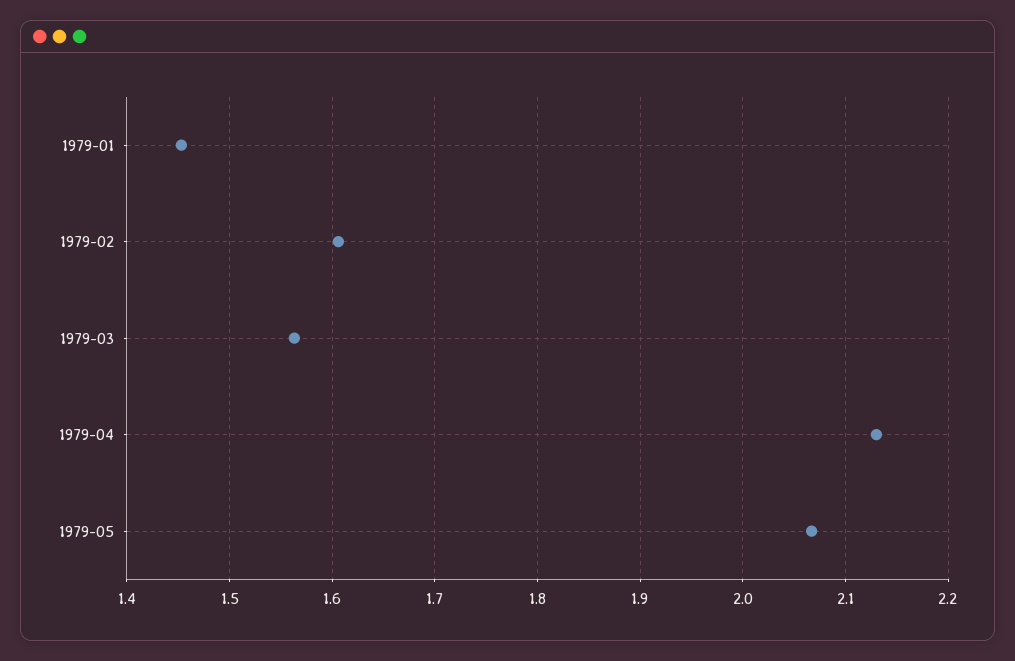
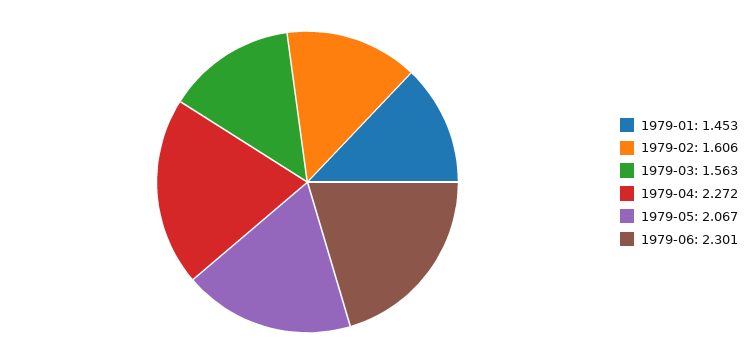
1979-04: 2.13 -> 2.272
1979-06: none -> 2.301

